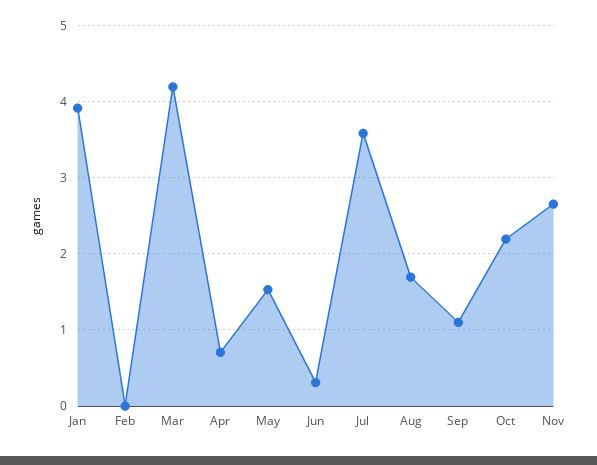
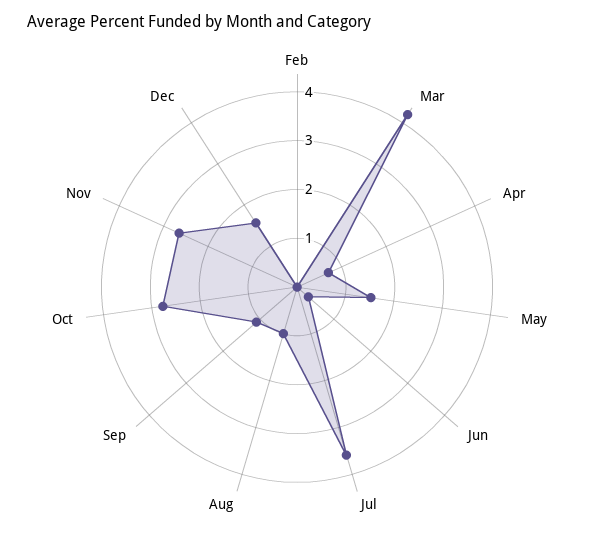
Jan: 3.9 -> none
Aug: 1.7 -> 1
Oct: 2.2 -> 2.8
Dec: none -> 1.6

